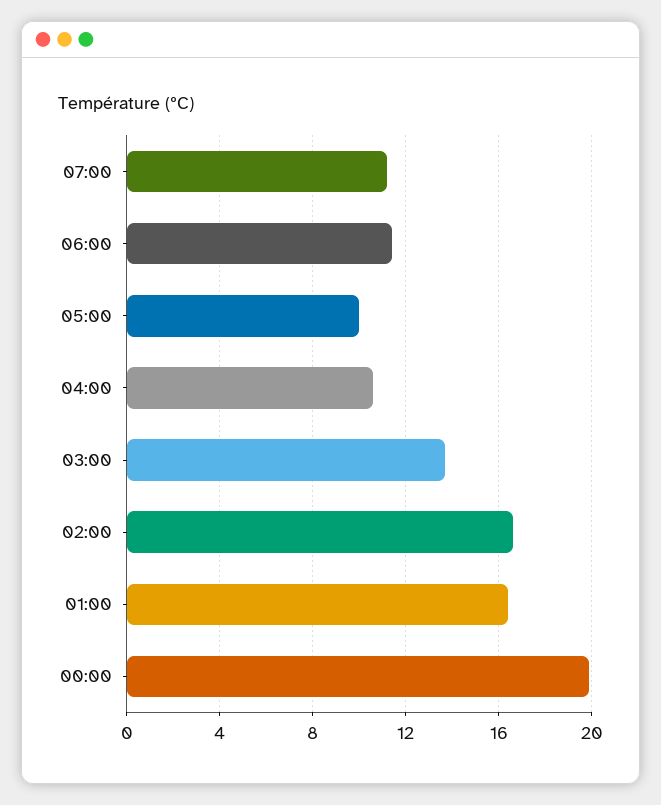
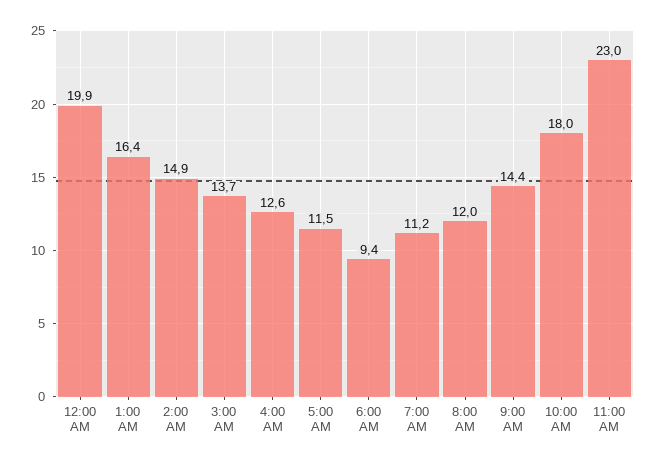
06:00: 11.5 -> 9.4
05:00: 10 -> 11.5
04:00: 10.5 -> 12.6
02:00: 16.5 -> 14.9
8:00 AM: none -> 12
9:00 AM: none -> 14.4
10:00 AM: none -> 18
11:00 AM: none -> 23

